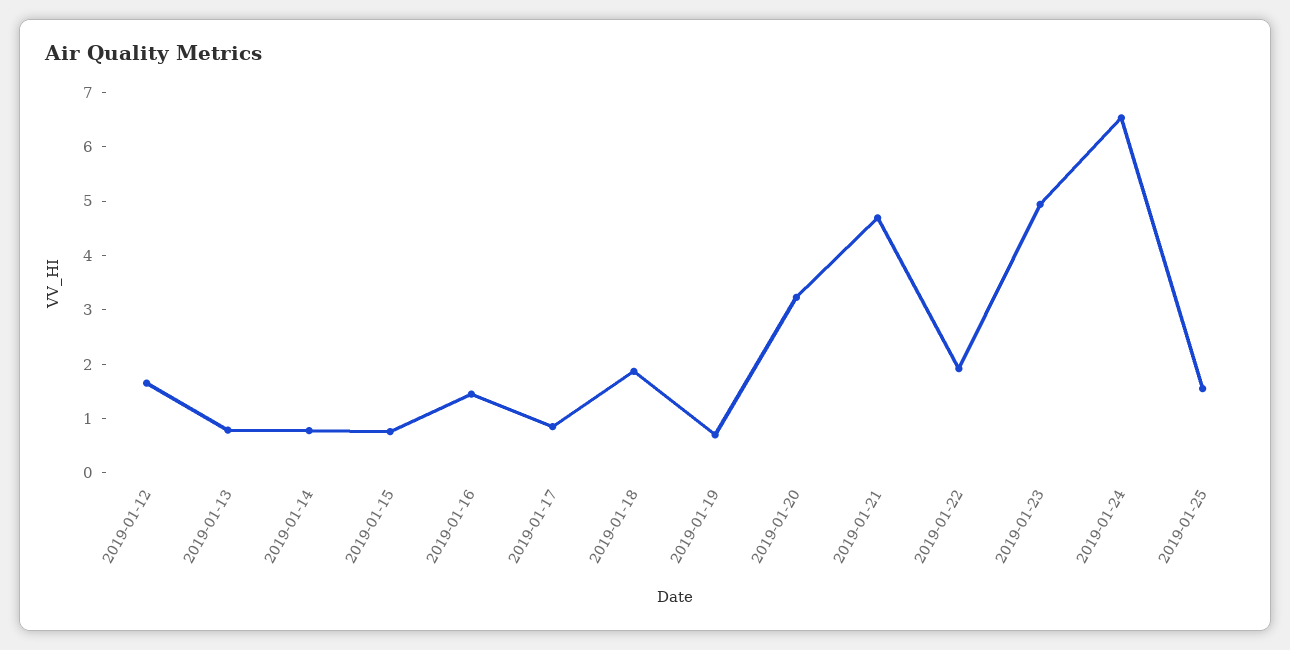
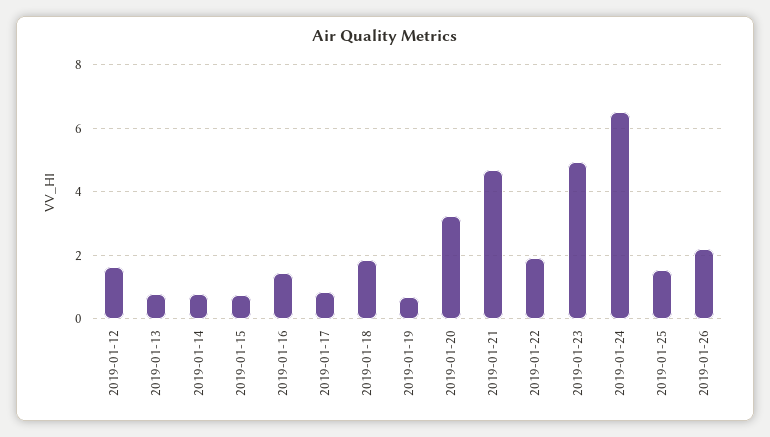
2019-01-26: none -> 2.2

